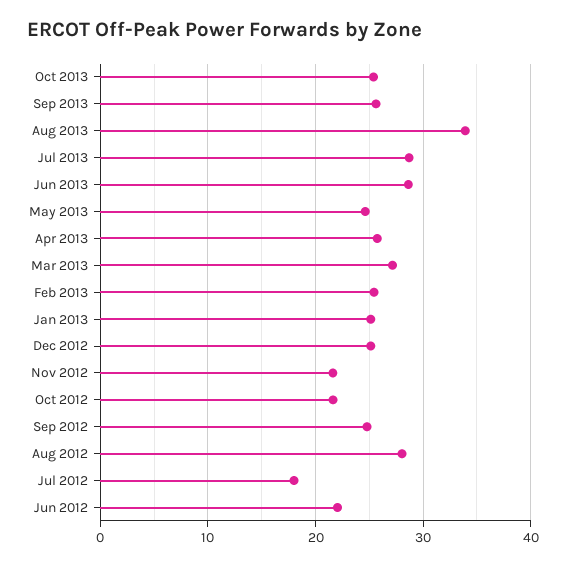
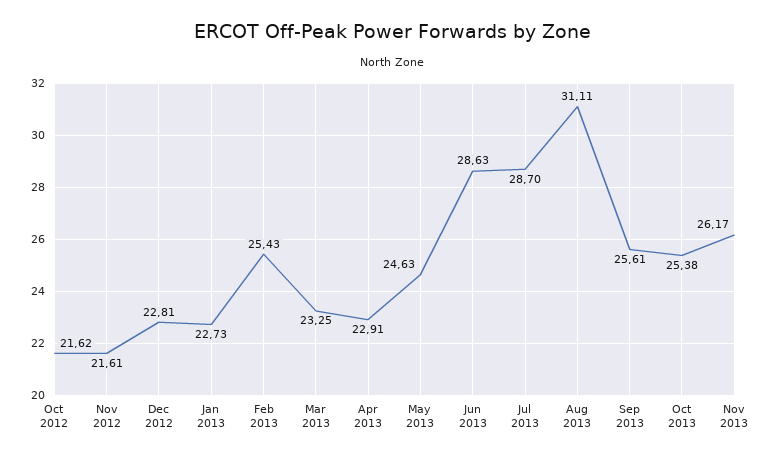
Aug 2013: 34 -> 31.11
Apr 2013: 26 -> 22.91
Mar 2013: 27 -> 23.25
Jan 2013: 25 -> 22.73
Dec 2012: 25 -> 22.81
Sep 2012: 25 -> none
Aug 2012: 28 -> none
Jul 2012: 18 -> none
Jun 2012: 22 -> none
Nov 2013: none -> 26.17

